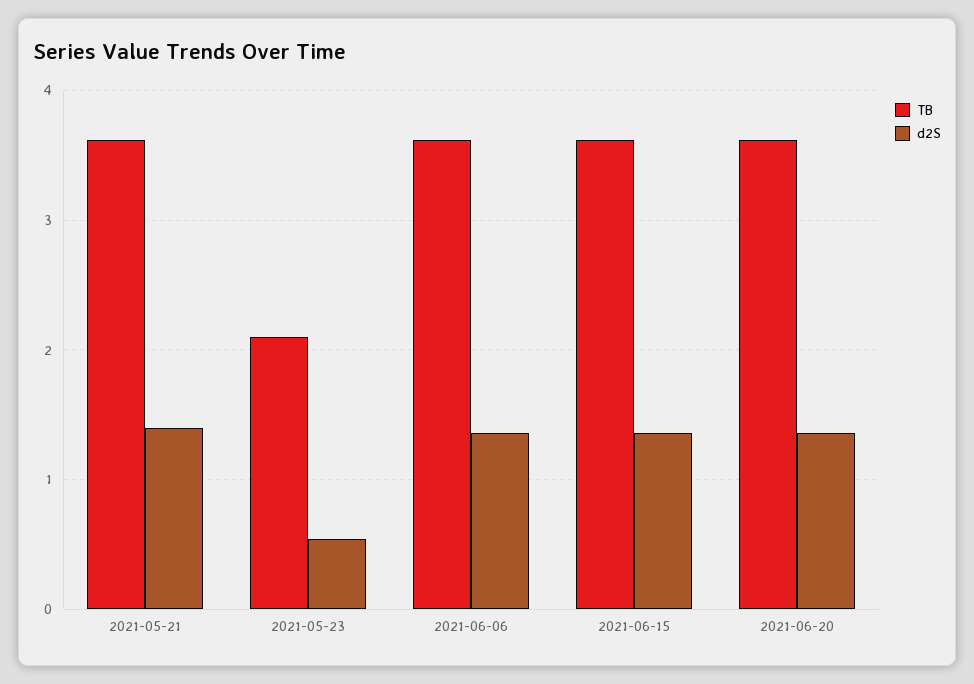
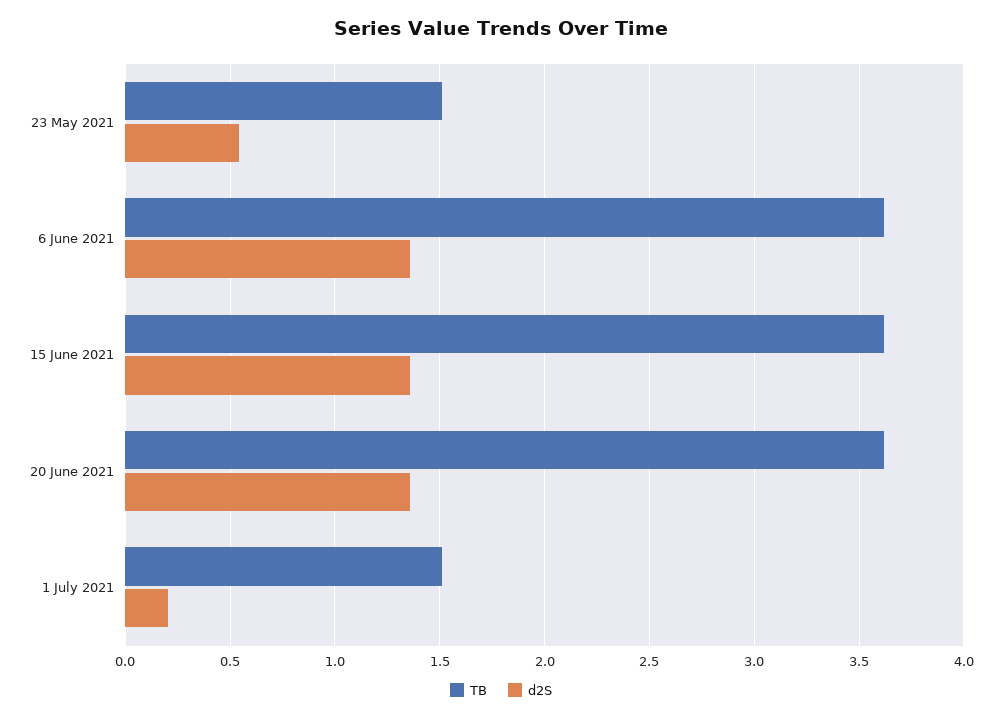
TB, 2021-05-21: 3.6 -> none
d2S, 2021-05-21: 1.4 -> none
TB, 2021-05-23: 2.1 -> 1.5
TB, 1 July 2021: none -> 1.5
d2S, 1 July 2021: none -> 0.2

